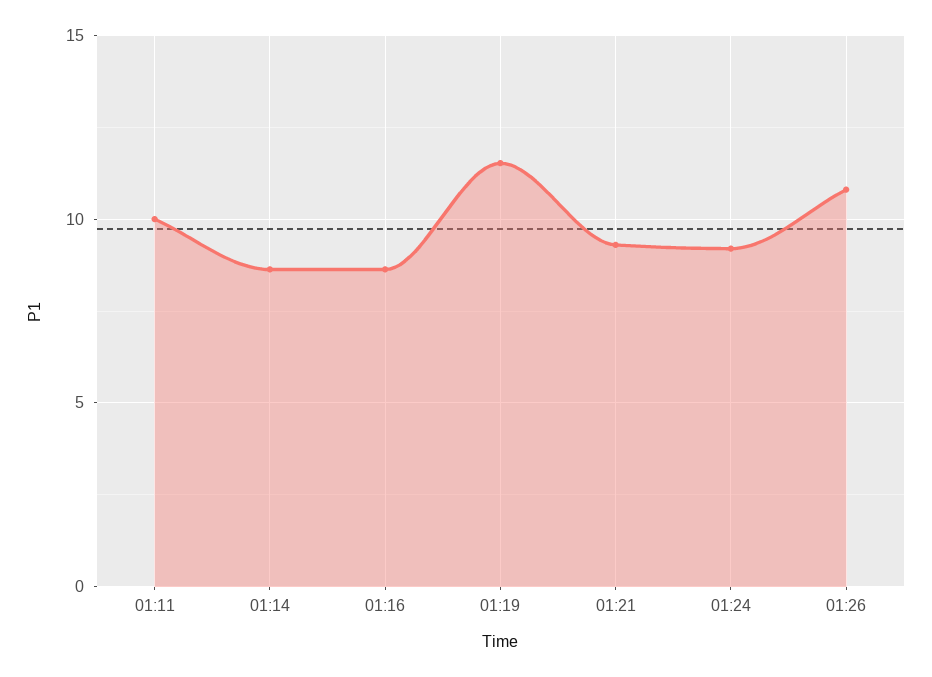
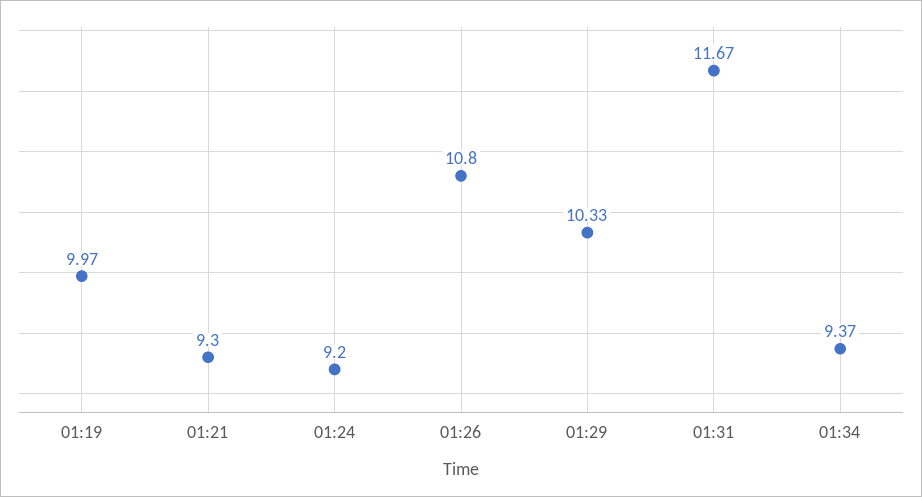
01:11: 10 -> none
01:14: 8.5 -> none
01:16: 8.5 -> none
01:19: 11.5 -> 9.97
01:29: none -> 10.33
01:31: none -> 11.67
01:34: none -> 9.37

